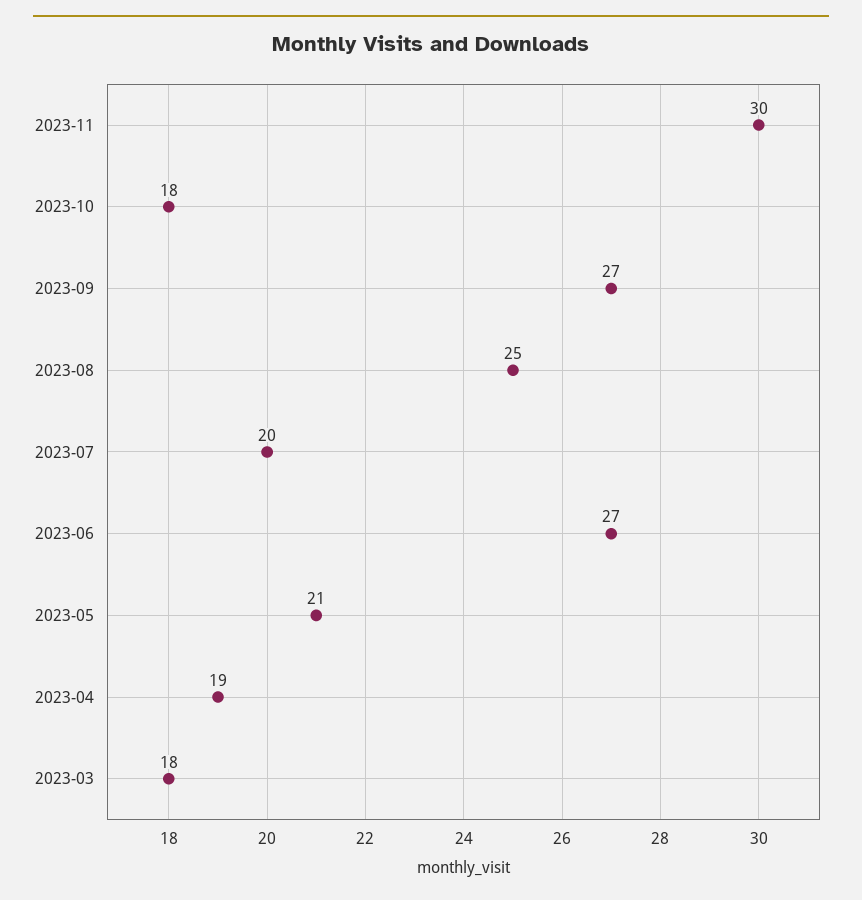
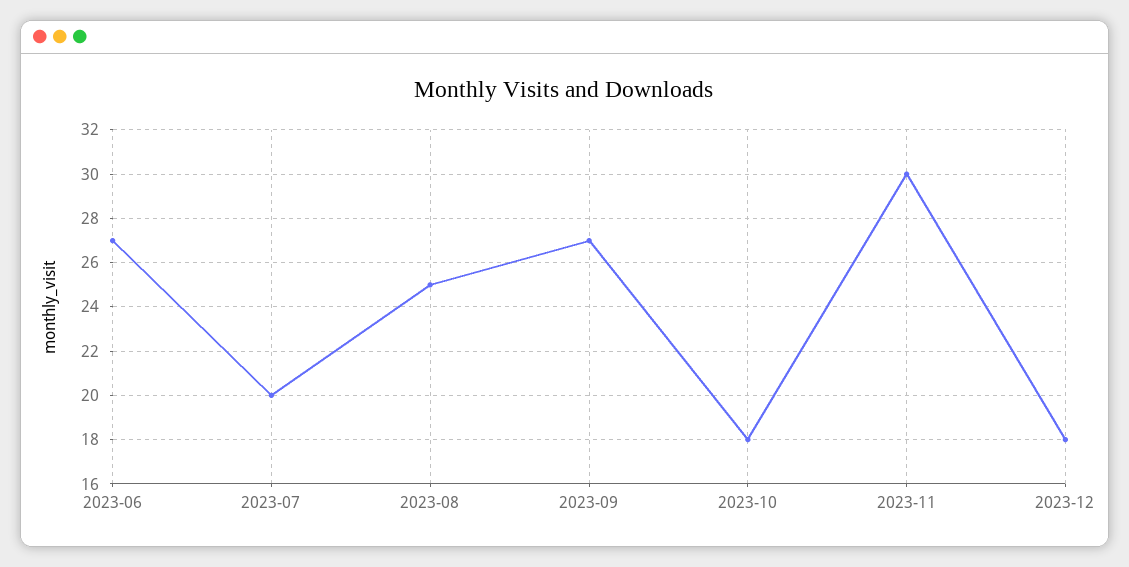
2023-05: 21 -> none
2023-04: 19 -> none
2023-03: 18 -> none
2023-12: none -> 18

